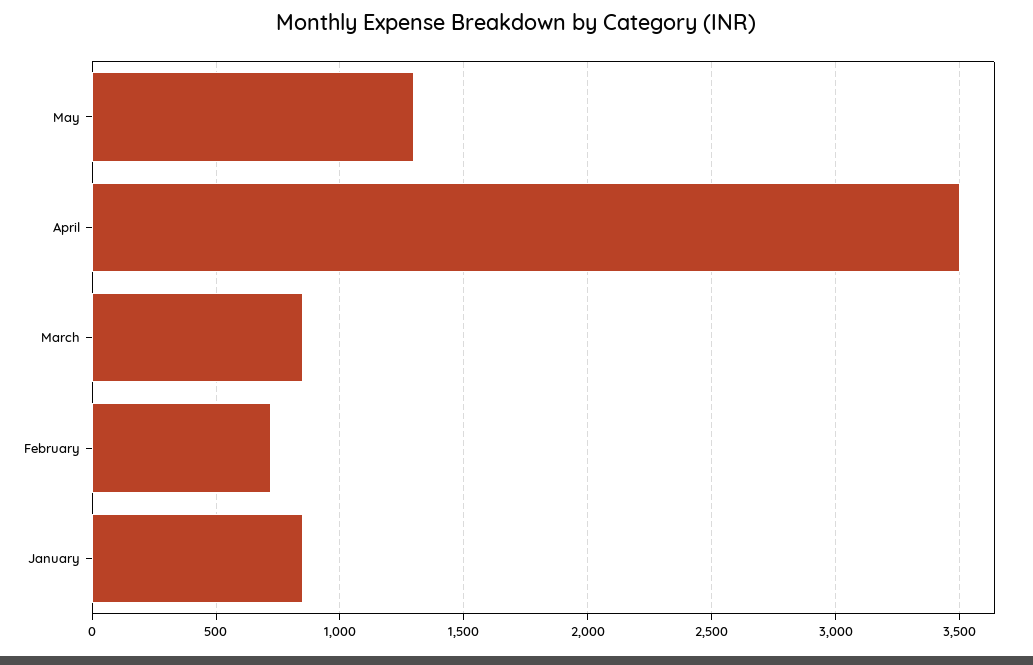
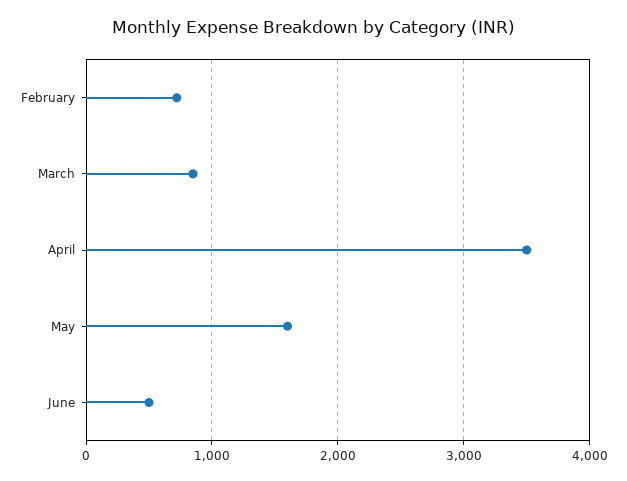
May: 1300 -> 1600
January: 850 -> none
June: none -> 500

